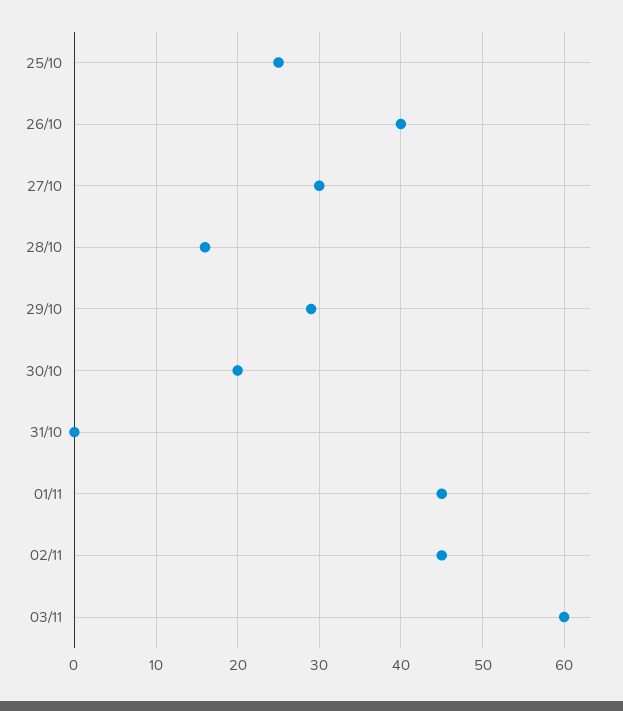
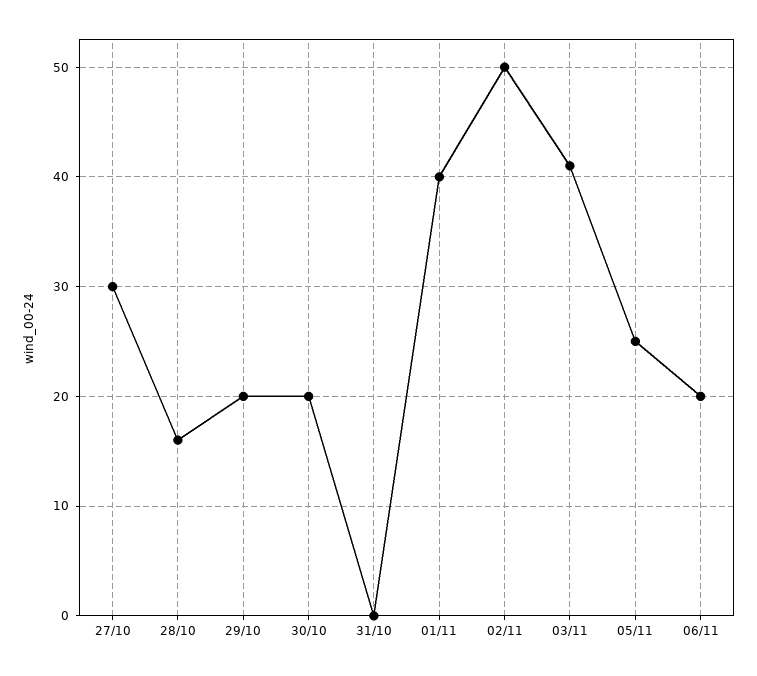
25/10: 25 -> none
26/10: 40 -> none
29/10: 29 -> 20
01/11: 45 -> 40
02/11: 45 -> 50
03/11: 60 -> 41
05/11: none -> 25
06/11: none -> 20

